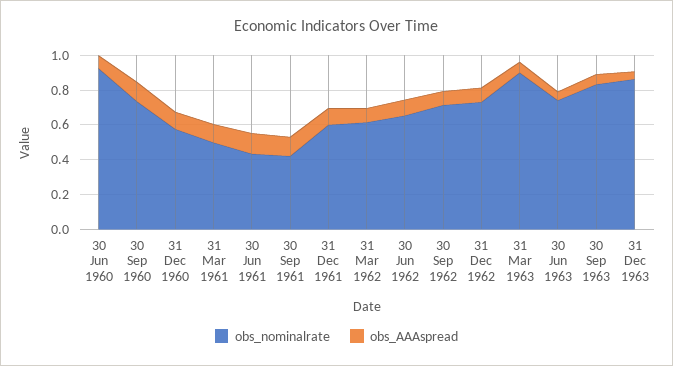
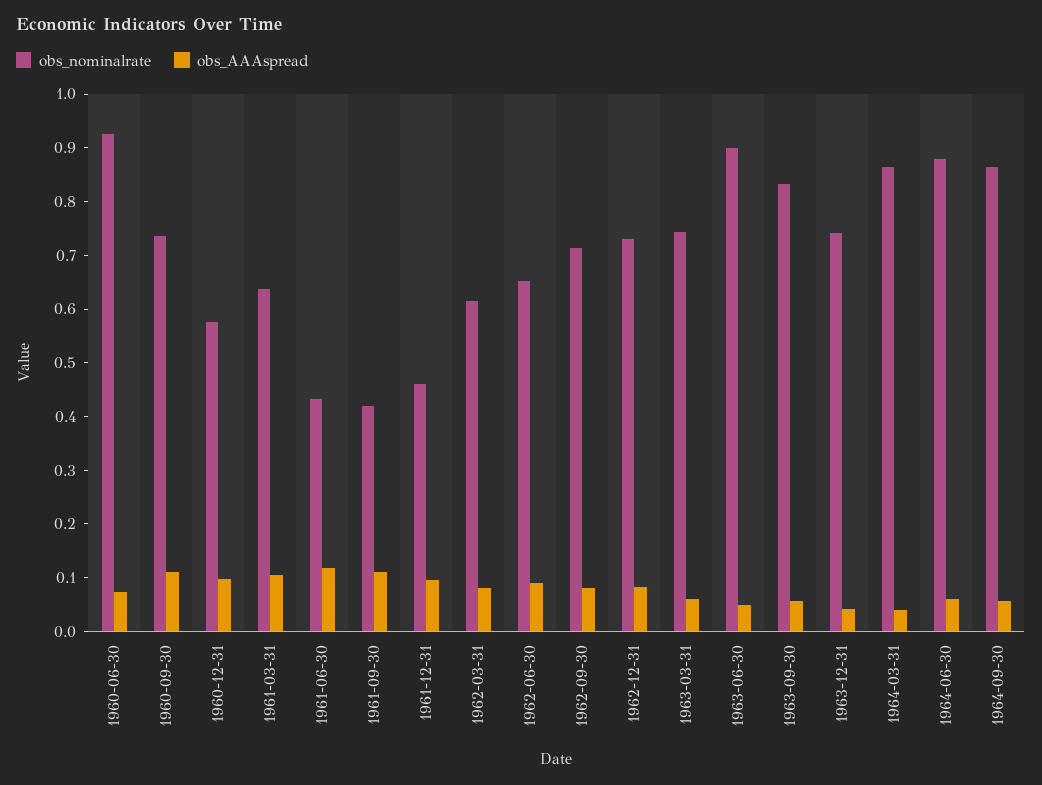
obs_nominalrate, 31 Mar 1961: 0.5 -> 0.64
obs_nominalrate, 31 Dec 1961: 0.6 -> 0.46
obs_nominalrate, 31 Mar 1963: 0.9 -> 0.74
obs_nominalrate, 30 Jun 1963: 0.75 -> 0.9
obs_nominalrate, 31 Dec 1963: 0.85 -> 0.74
obs_nominalrate, 1964-03-31: none -> 0.86
obs_AAAspread, 1964-03-31: none -> 0.04
obs_nominalrate, 1964-06-30: none -> 0.88
obs_AAAspread, 1964-06-30: none -> 0.06
obs_nominalrate, 1964-09-30: none -> 0.86
obs_AAAspread, 1964-09-30: none -> 0.06

